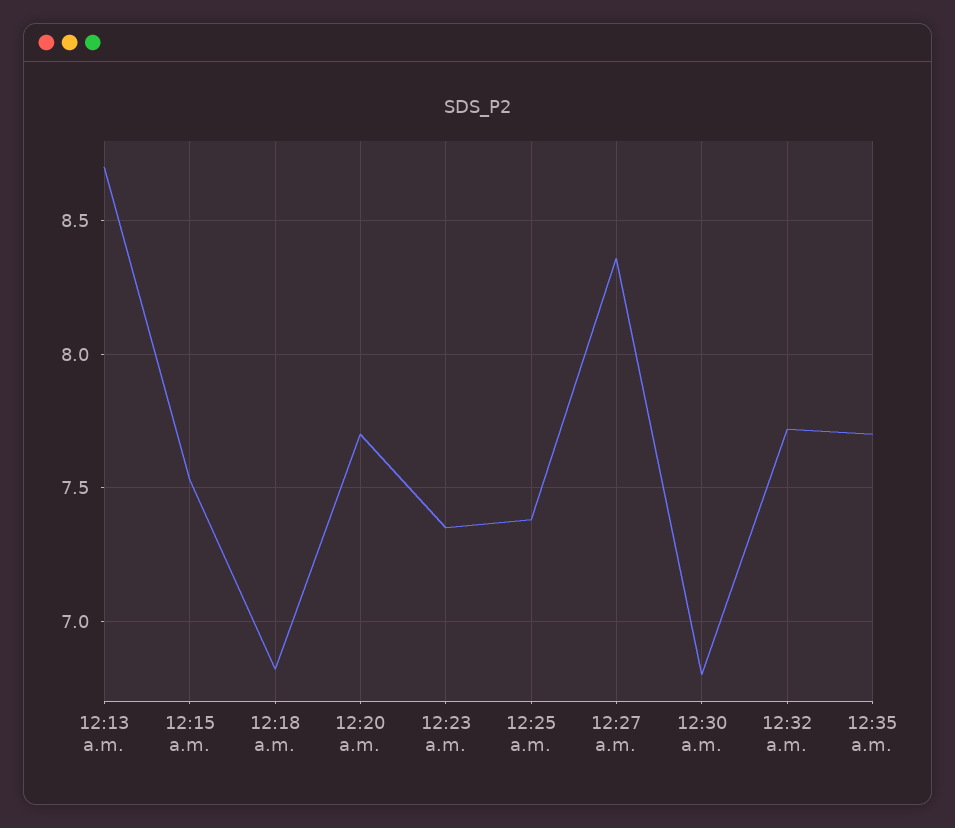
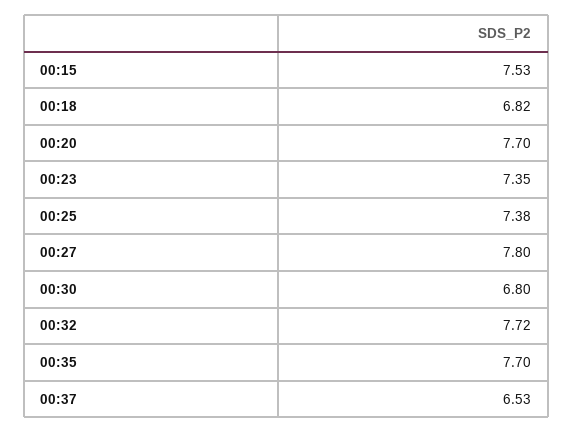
12:13 a.m.: 8.7 -> none
12:27 a.m.: 8.35 -> 7.8
00:37: none -> 6.53

